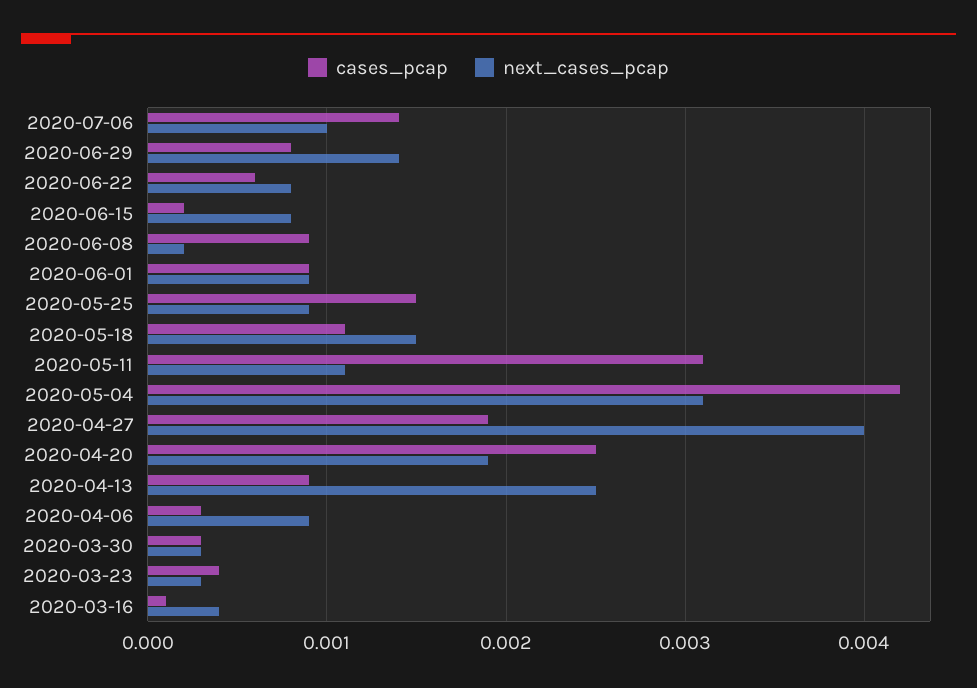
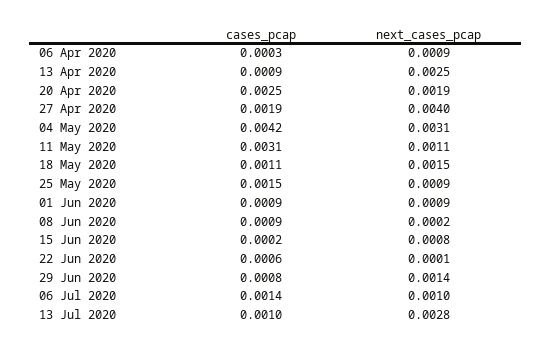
next_cases_pcap, 2020-06-22: 0.0008 -> 0.0001
cases_pcap, 2020-03-30: 0.0003 -> none
next_cases_pcap, 2020-03-30: 0.0003 -> none
cases_pcap, 2020-03-23: 0.0004 -> none
next_cases_pcap, 2020-03-23: 0.0003 -> none
cases_pcap, 2020-03-16: 0.0001 -> none
next_cases_pcap, 2020-03-16: 0.0004 -> none
cases_pcap, 13 Jul 2020: none -> 0.001
next_cases_pcap, 13 Jul 2020: none -> 0.0028

